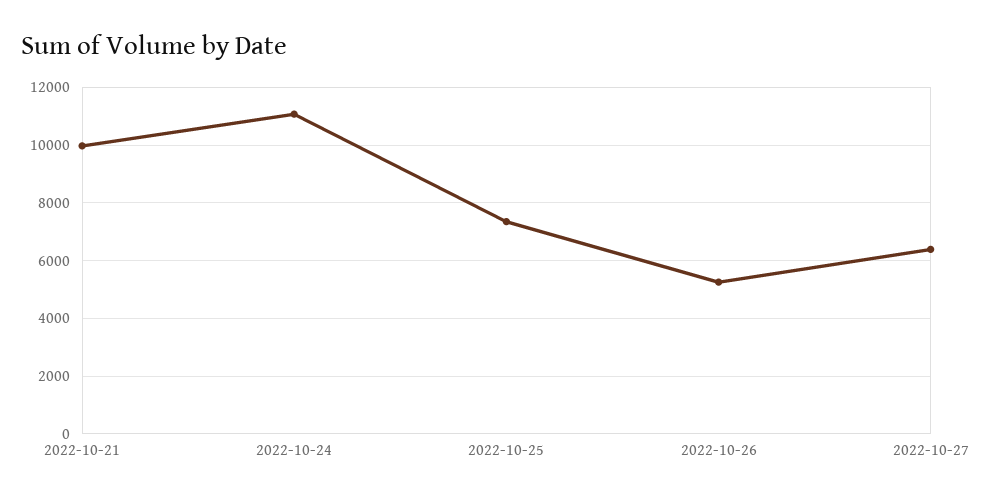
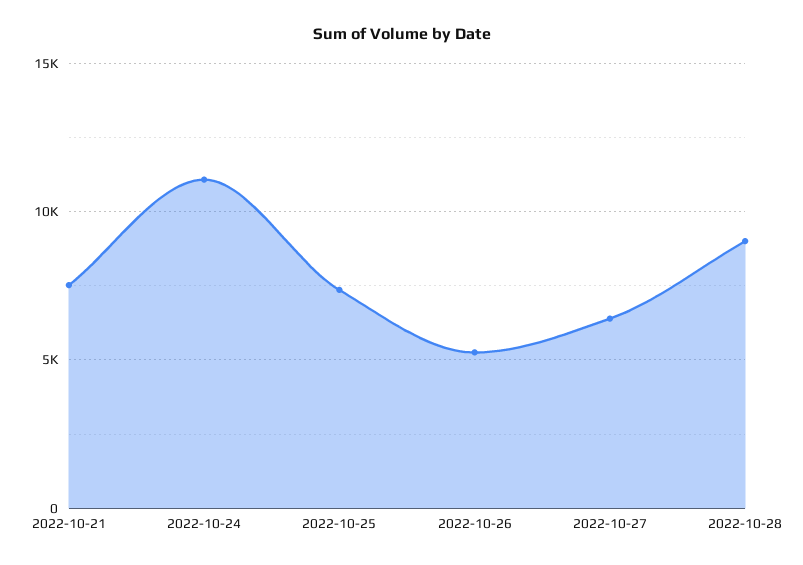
2022-10-21: 10000 -> 7500
2022-10-28: none -> 9000

